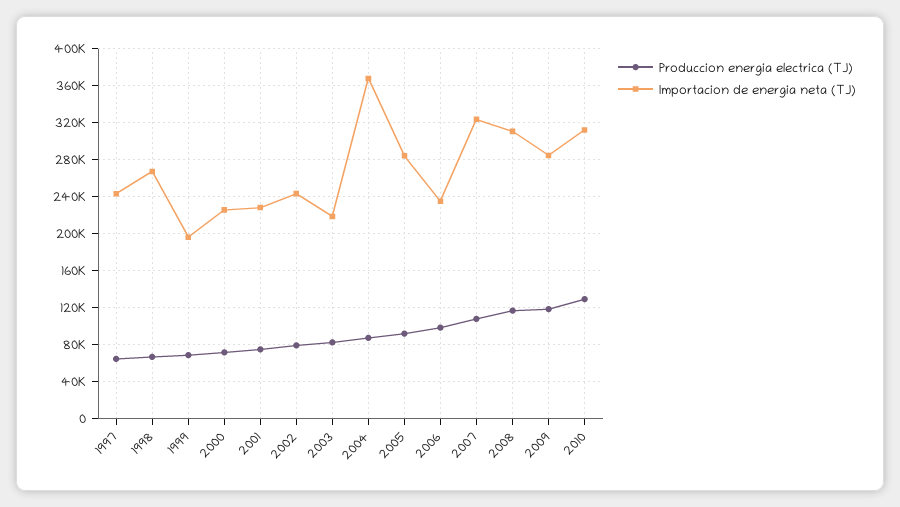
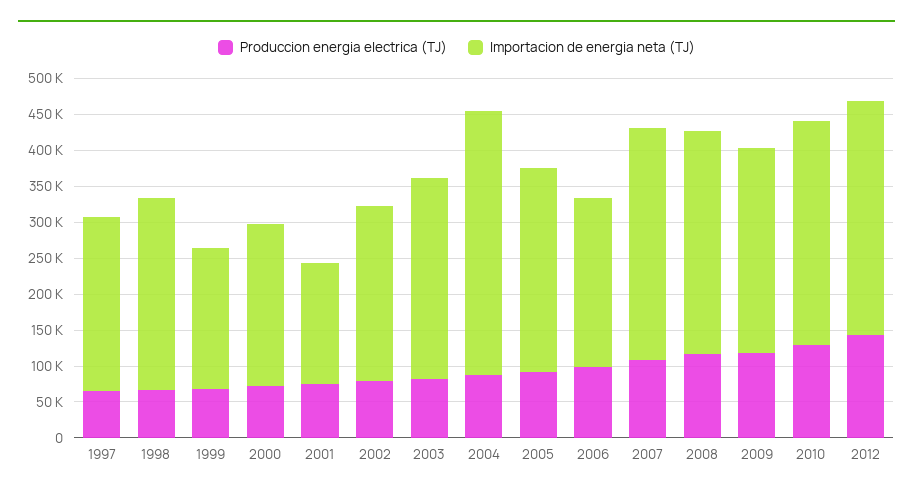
Importacion de energia neta (TJ), 2001: 230000 -> 175000
Importacion de energia neta (TJ), 2003: 220000 -> 275000
Produccion energia electrica (TJ), 2012: none -> 150000
Importacion de energia neta (TJ), 2012: none -> 325000

